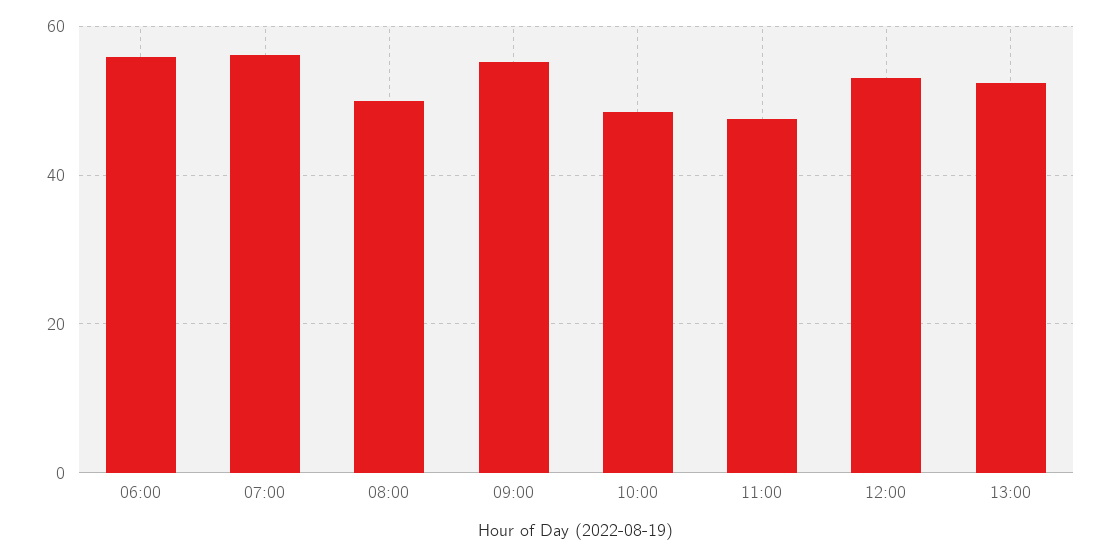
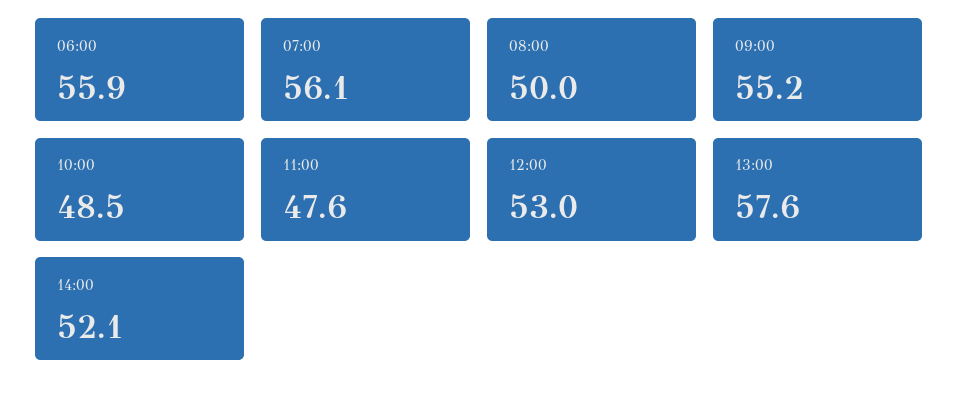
13:00: 52 -> 57.6
14:00: none -> 52.1

